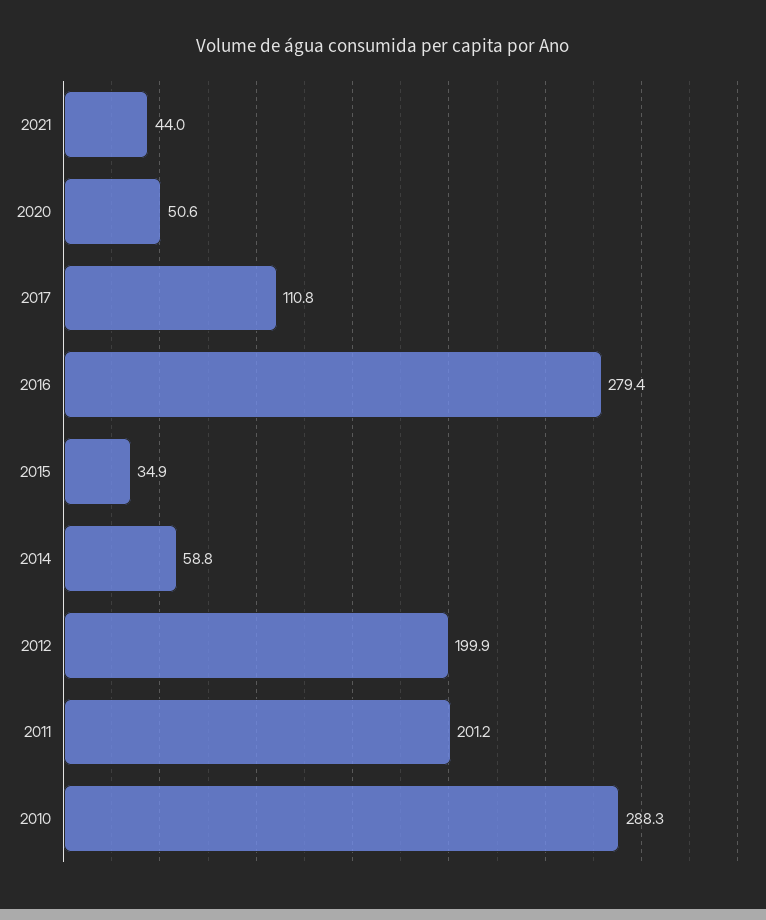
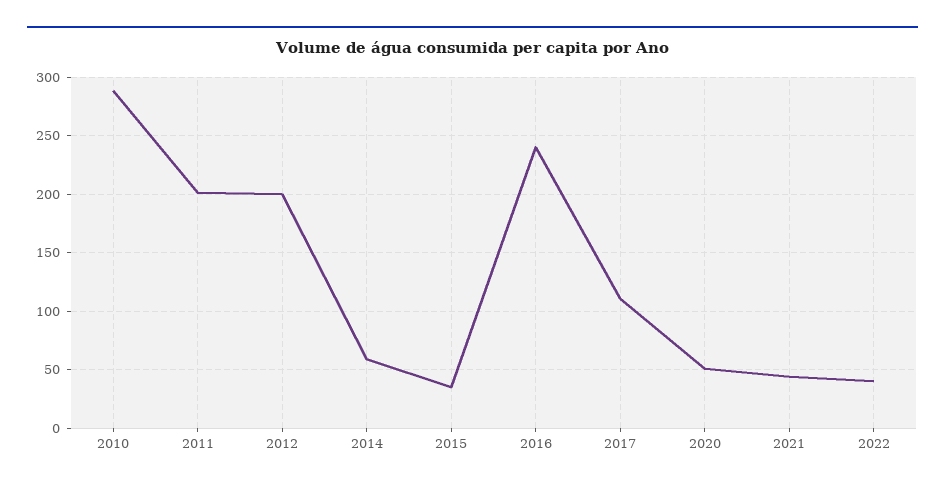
2016: 279.4 -> 240
2022: none -> 40

